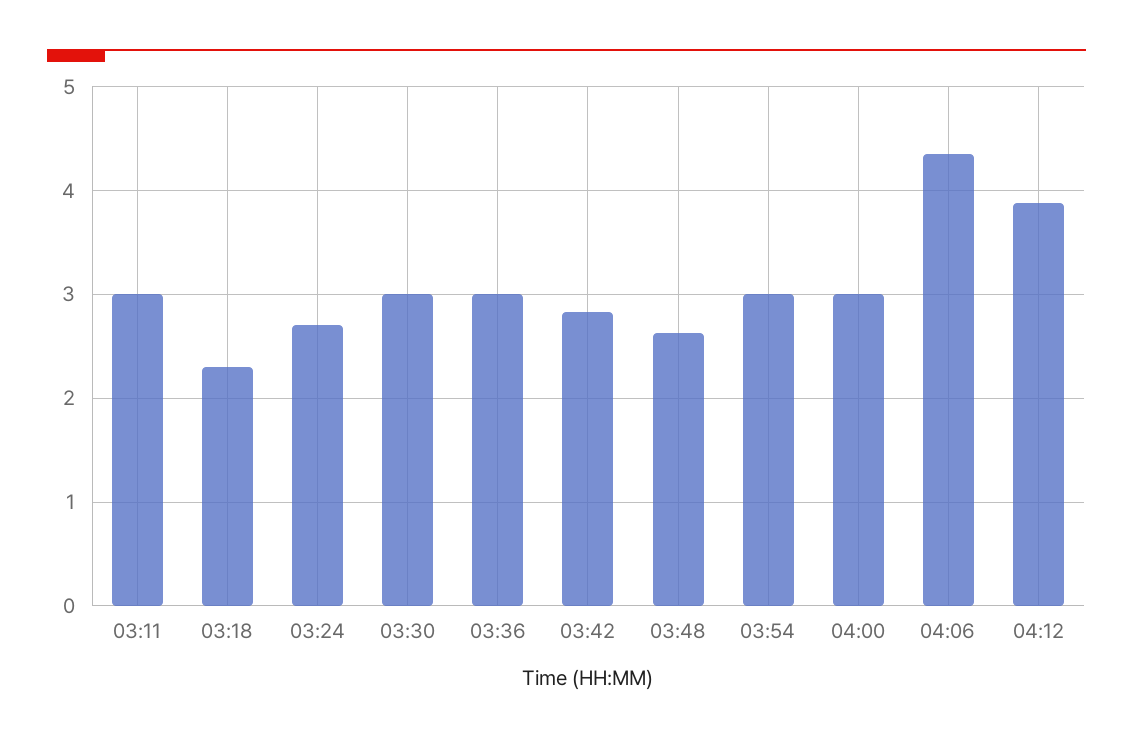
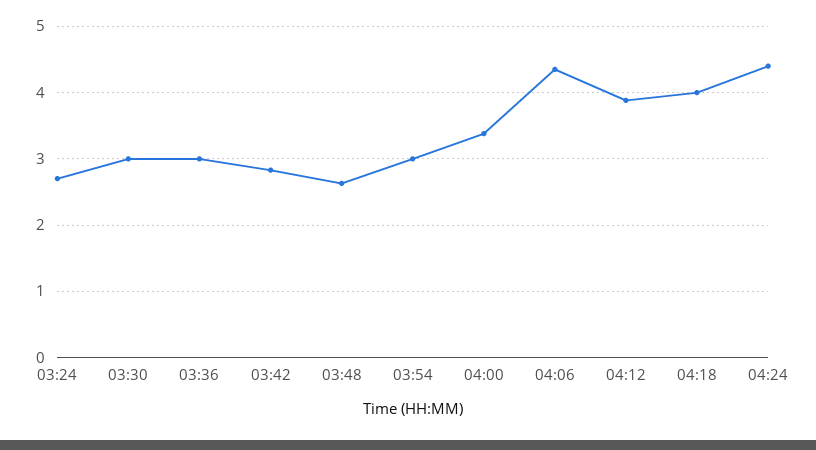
03:11: 3 -> none
03:18: 2.3 -> none
04:00: 3 -> 3.4
04:18: none -> 4
04:24: none -> 4.4

